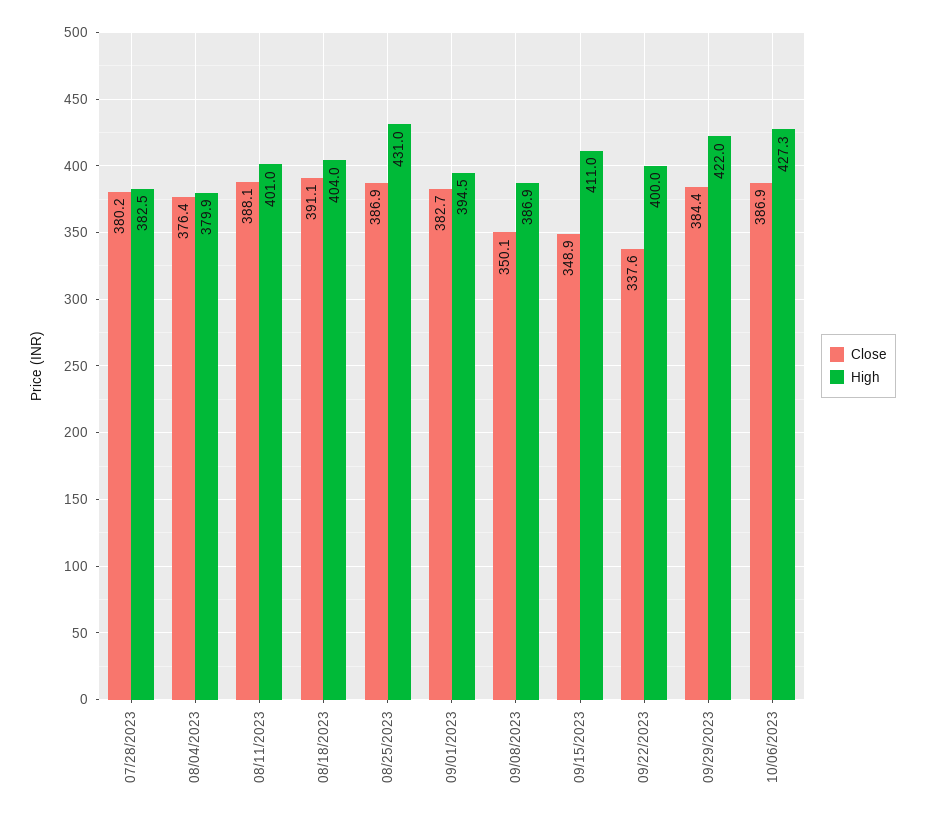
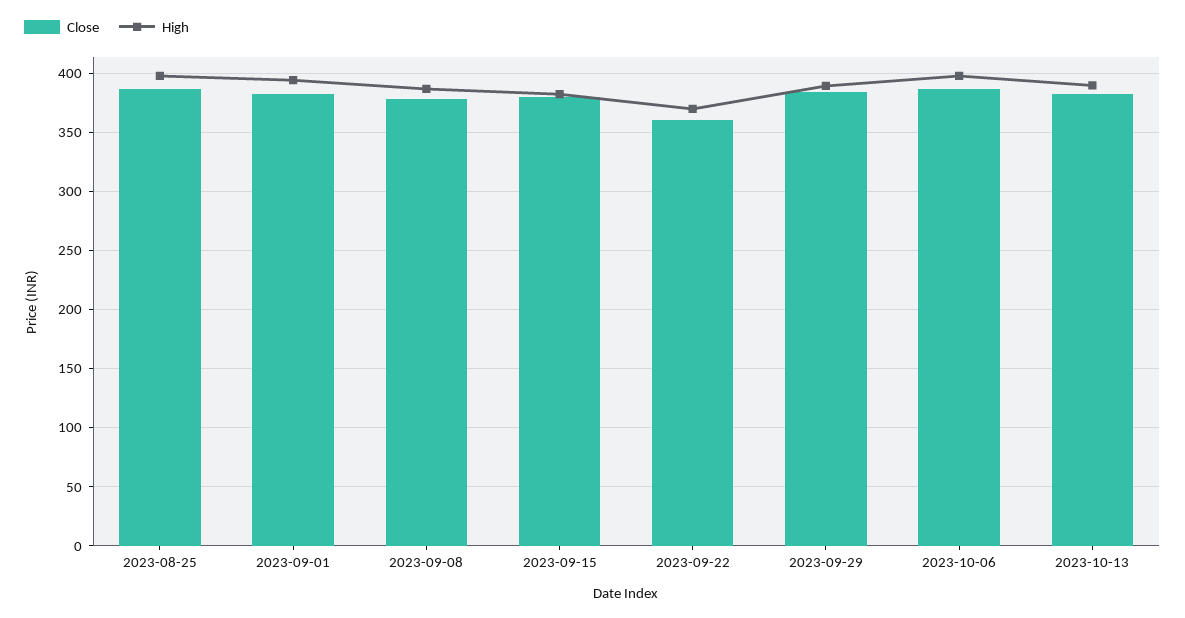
Close, 07/28/2023: 380.2 -> none
High, 07/28/2023: 382.5 -> none
Close, 08/04/2023: 376.4 -> none
High, 08/04/2023: 379.9 -> none
Close, 08/11/2023: 388.1 -> none
High, 08/11/2023: 401 -> none
Close, 08/18/2023: 391.1 -> none
High, 08/18/2023: 404 -> none
High, 08/25/2023: 431 -> 400
Close, 09/08/2023: 350.1 -> 380
Close, 09/15/2023: 348.9 -> 380
High, 09/15/2023: 411 -> 380
Close, 09/22/2023: 337.6 -> 360
High, 09/22/2023: 400 -> 370
High, 09/29/2023: 422 -> 390
High, 10/06/2023: 427.3 -> 400
Close, 2023-10-13: none -> 380
High, 2023-10-13: none -> 390

